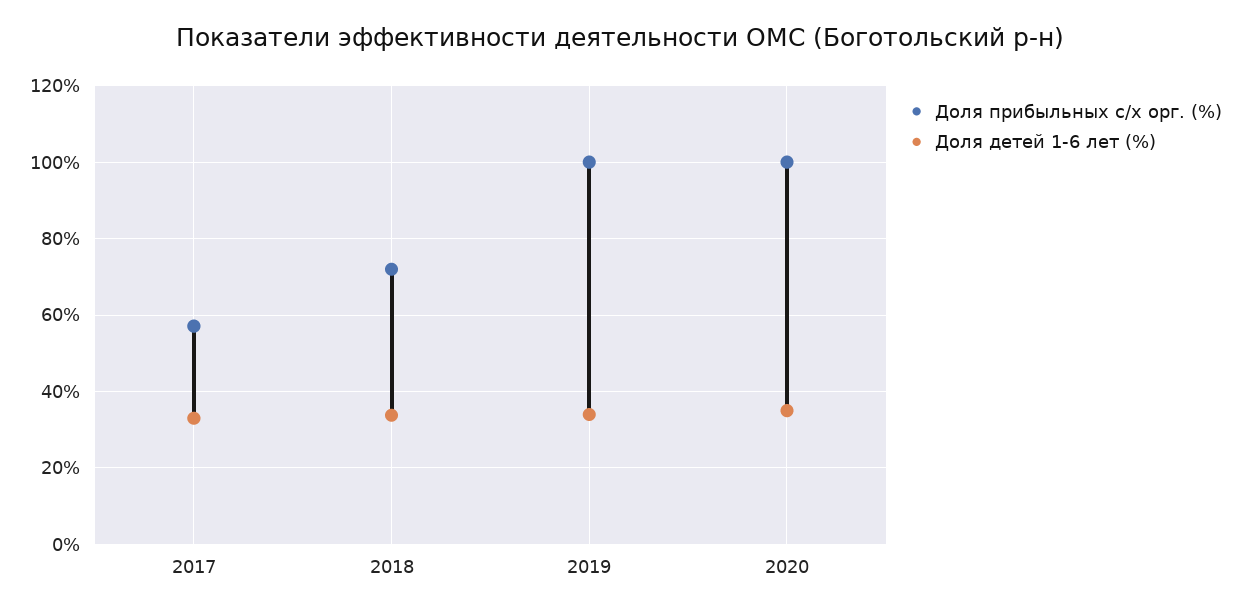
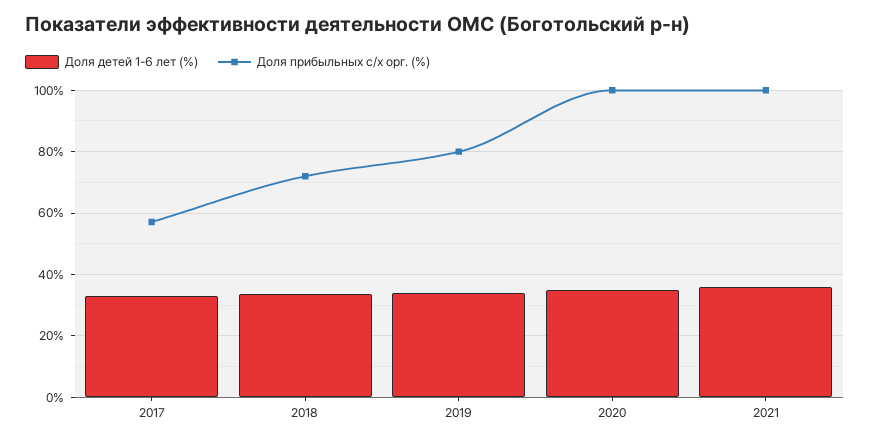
Доля прибыльных с/х орг. (%), 2019: 100 -> 80
Доля детей 1-6 лет (%), 2021: none -> 36
Доля прибыльных с/х орг. (%), 2021: none -> 100

